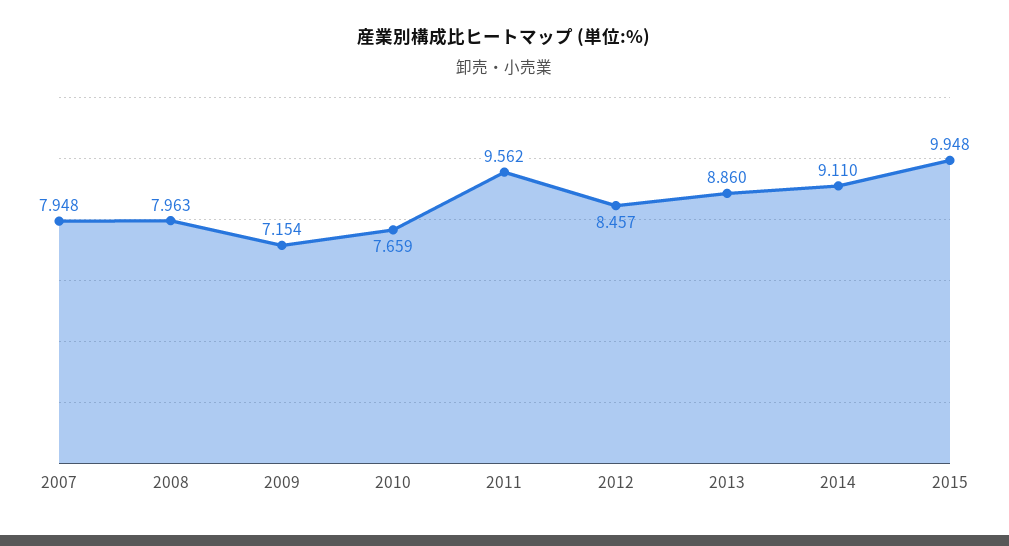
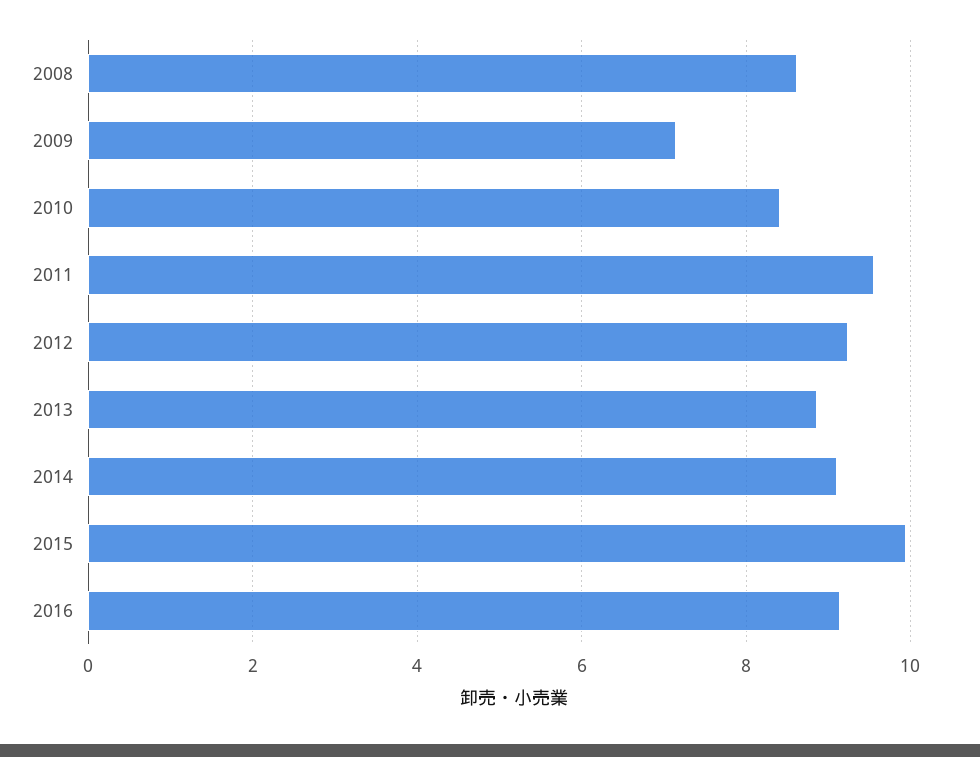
2007: 7.948 -> none
2008: 7.963 -> 8.6
2010: 7.659 -> 8.4
2012: 8.457 -> 9.2
2016: none -> 9.2

